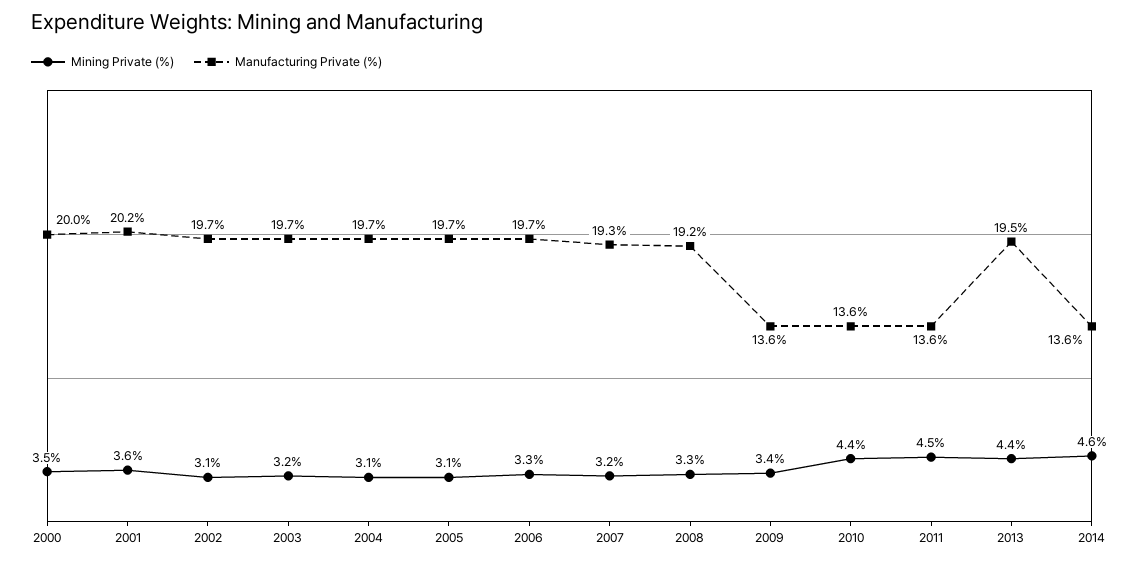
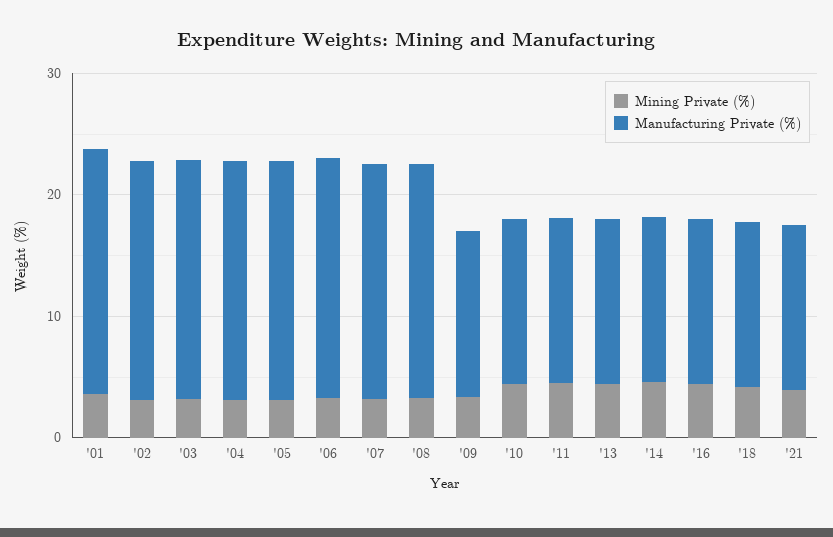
Mining Private (%), 2000: 3.5 -> none
Manufacturing Private (%), 2000: 20 -> none
Manufacturing Private (%), 2013: 19.5 -> 14
Mining Private (%), '16: none -> 4
Manufacturing Private (%), '16: none -> 14
Mining Private (%), '18: none -> 4
Manufacturing Private (%), '18: none -> 14
Mining Private (%), '21: none -> 4
Manufacturing Private (%), '21: none -> 14

